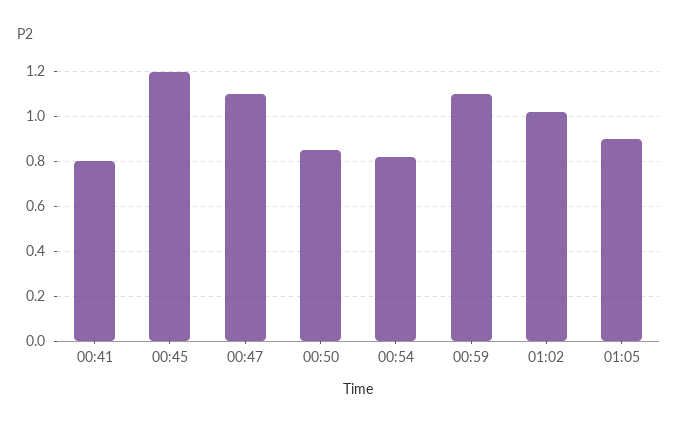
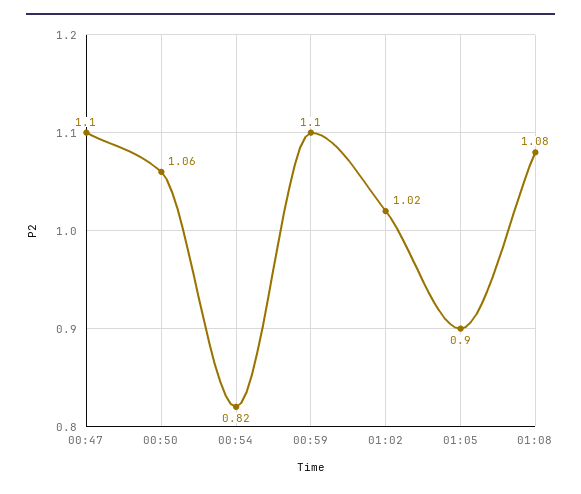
00:41: 0.8 -> none
00:45: 1.2 -> none
00:50: 0.85 -> 1.06
01:08: none -> 1.08

